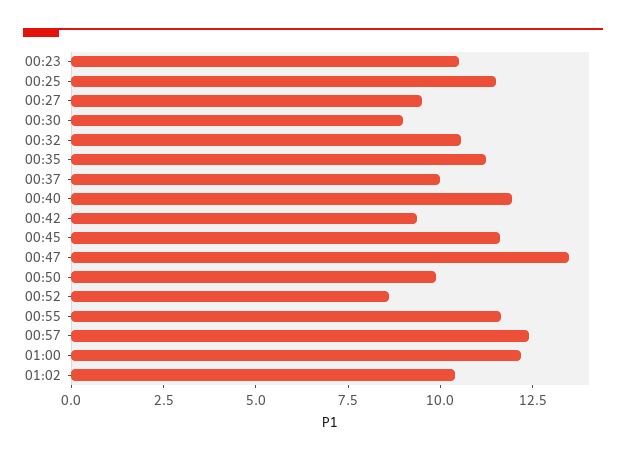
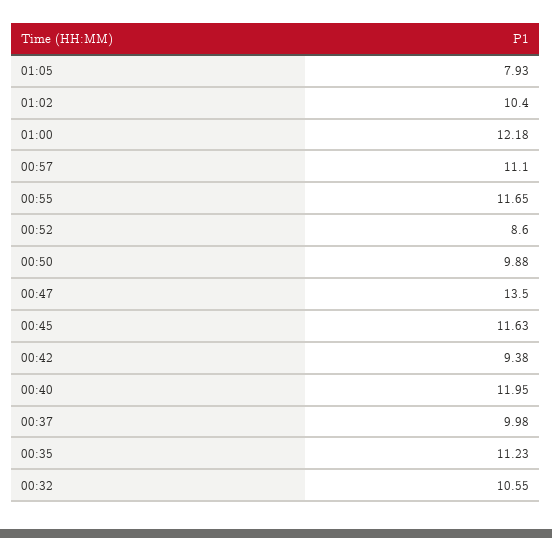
00:23: 10.5 -> none
00:25: 11.5 -> none
00:27: 9.5 -> none
00:30: 9 -> none
00:57: 12.5 -> 11.1
01:05: none -> 7.93

